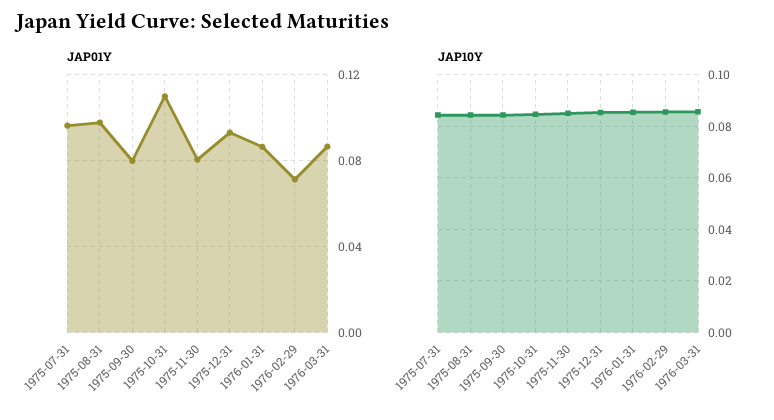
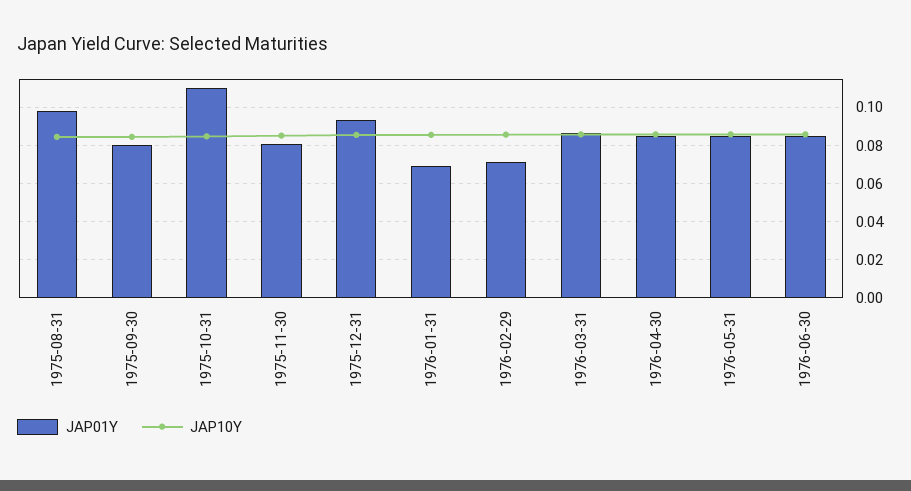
JAP01Y, 1975-07-31: 0.095 -> none
JAP01Y, 1976-01-31: 0.085 -> 0.07
JAP10Y, 1975-07-31: 0.085 -> none
JAP01Y, 1976-04-30: none -> 0.085
JAP10Y, 1976-04-30: none -> 0.085
JAP01Y, 1976-05-31: none -> 0.085
JAP10Y, 1976-05-31: none -> 0.085
JAP01Y, 1976-06-30: none -> 0.085
JAP10Y, 1976-06-30: none -> 0.085

